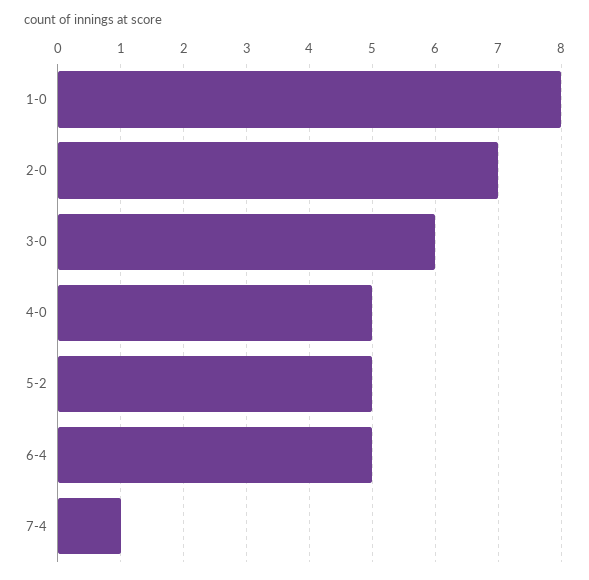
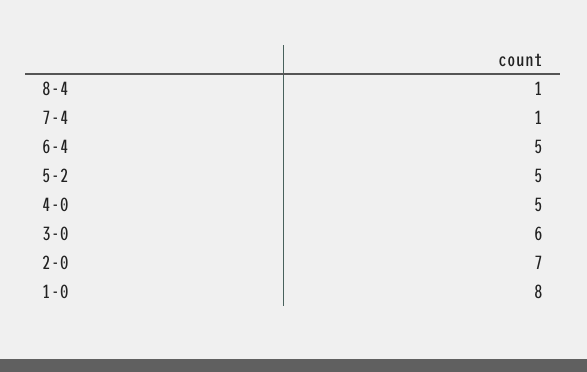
8-4: none -> 1

